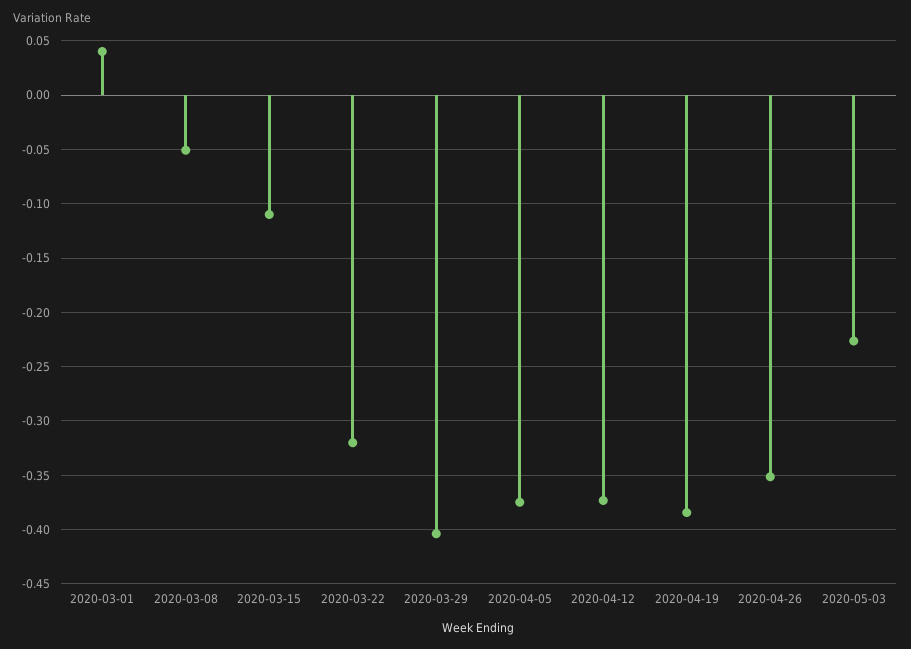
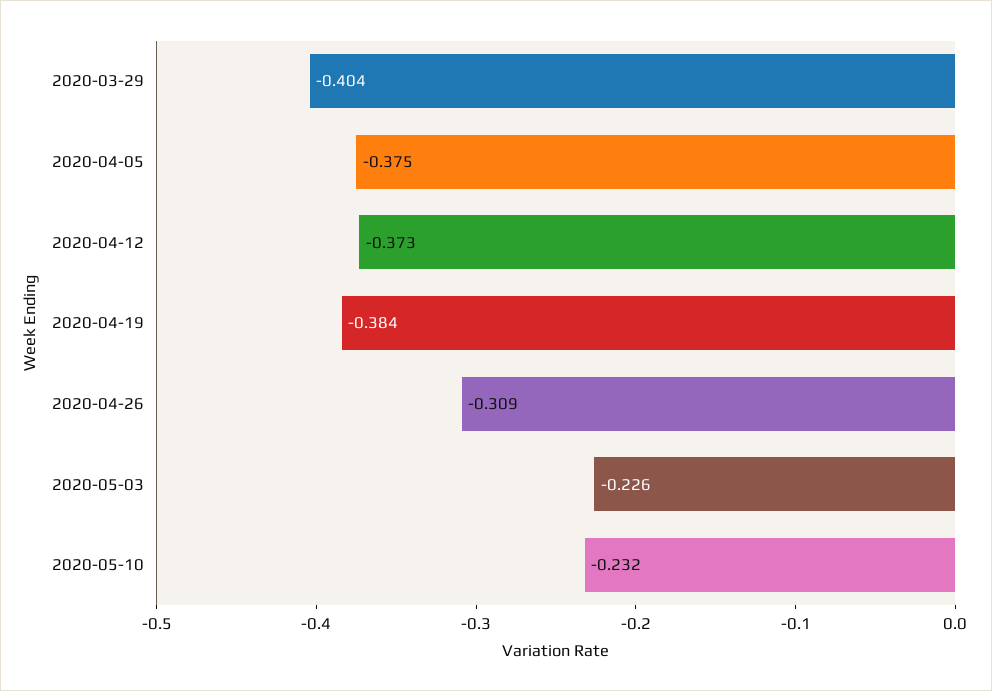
2020-03-01: 0.04 -> none
2020-03-08: -0.05 -> none
2020-03-15: -0.11 -> none
2020-03-22: -0.32 -> none
2020-04-26: -0.35 -> -0.309
2020-05-10: none -> -0.232

